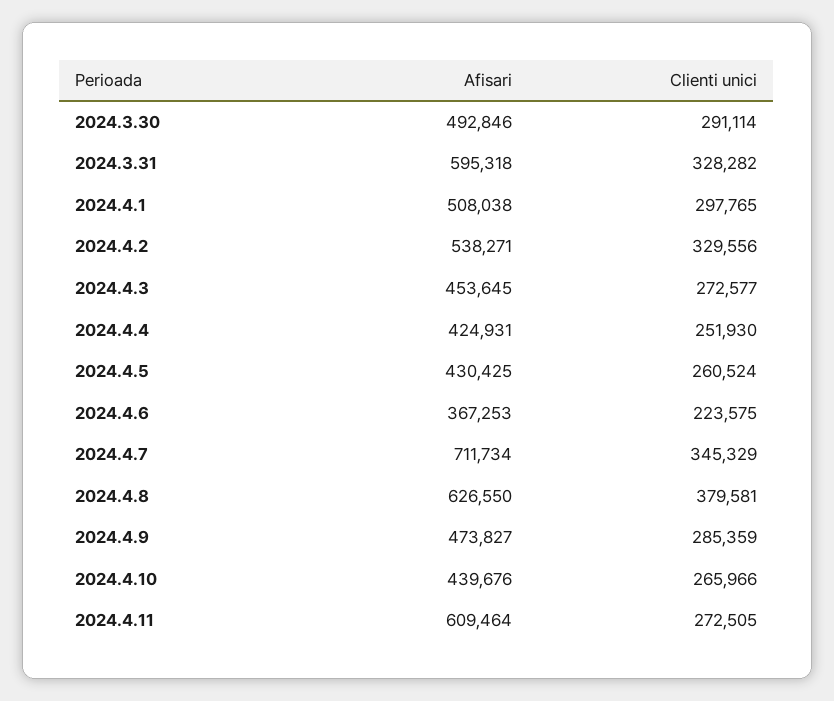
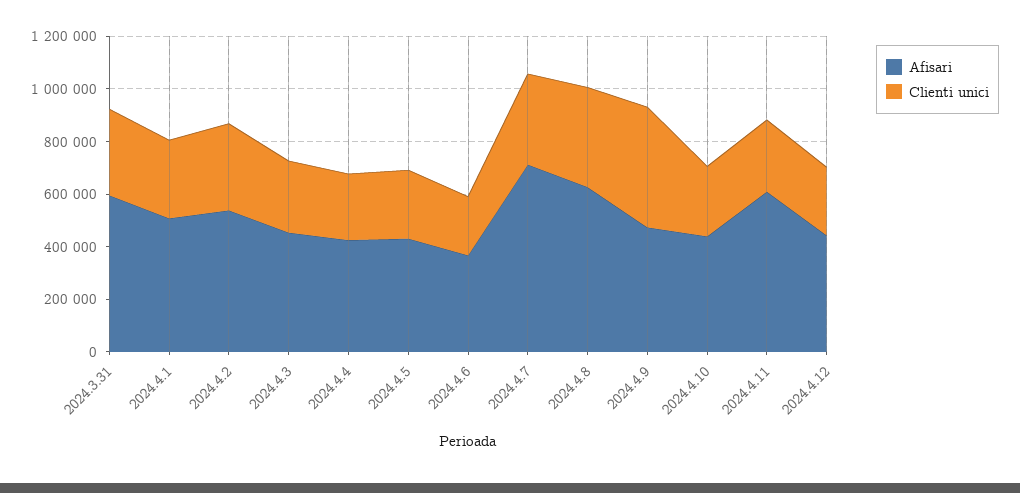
Afisari, 2024.3.30: 492846 -> none
Clienti unici, 2024.3.30: 291114 -> none
Clienti unici, 2024.4.9: 285359 -> 450000
Afisari, 2024.4.12: none -> 450000
Clienti unici, 2024.4.12: none -> 250000

